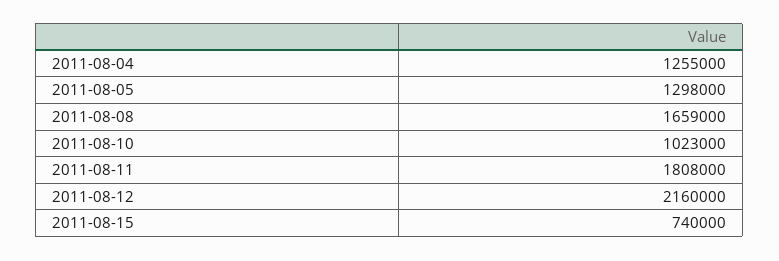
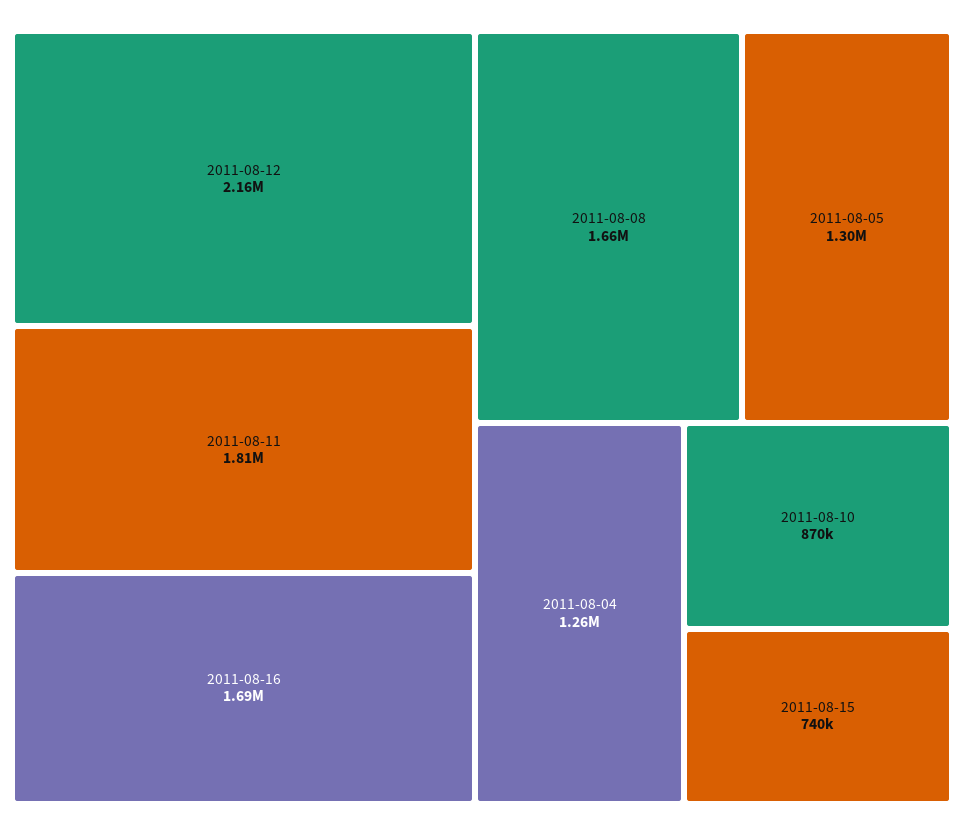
2011-08-10: 1023000 -> 870000
2011-08-16: none -> 1690000

